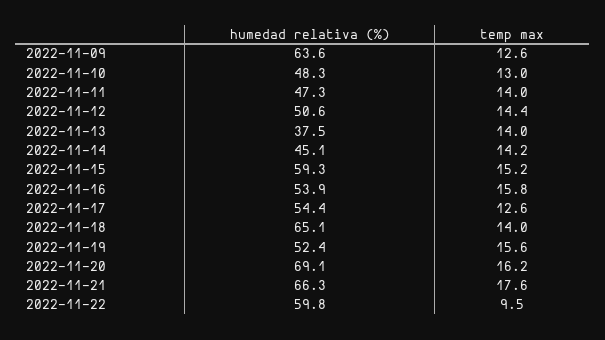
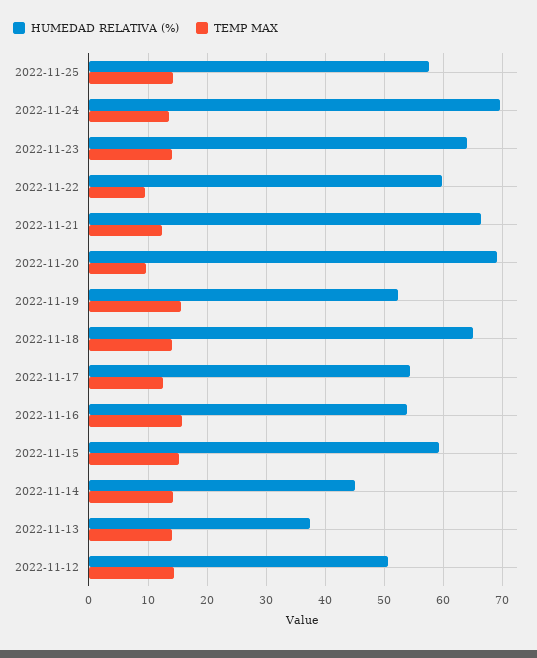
humedad relativa (%), 2022-11-09: 63.6 -> none
temp max, 2022-11-09: 12.6 -> none
humedad relativa (%), 2022-11-10: 48.3 -> none
temp max, 2022-11-10: 13 -> none
humedad relativa (%), 2022-11-11: 47.3 -> none
temp max, 2022-11-11: 14 -> none
temp max, 2022-11-20: 16.2 -> 10
temp max, 2022-11-21: 17.6 -> 12
humedad relativa (%), 2022-11-25: none -> 58
temp max, 2022-11-25: none -> 14
humedad relativa (%), 2022-11-24: none -> 70
temp max, 2022-11-24: none -> 14
humedad relativa (%), 2022-11-23: none -> 64
temp max, 2022-11-23: none -> 14

